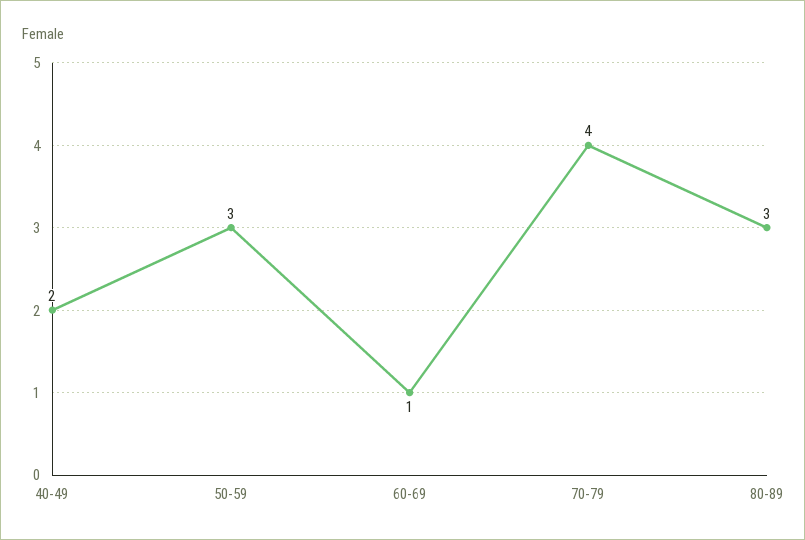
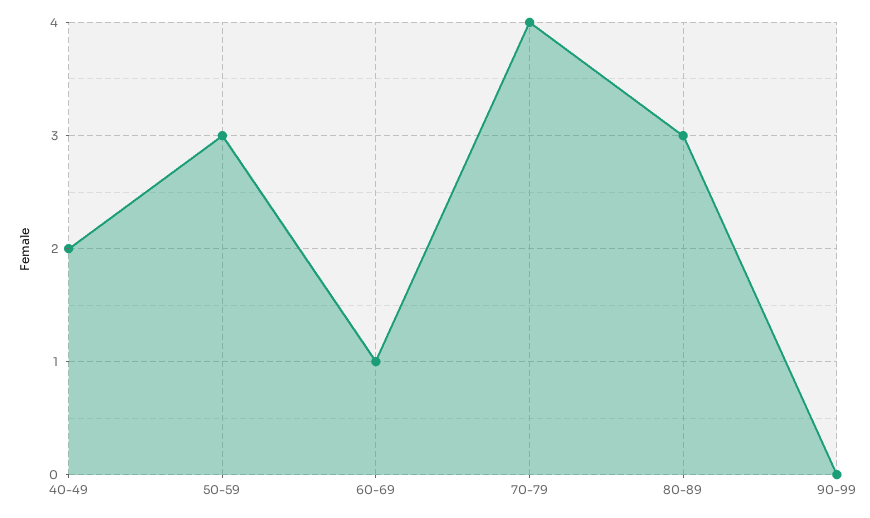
90-99: none -> 0

